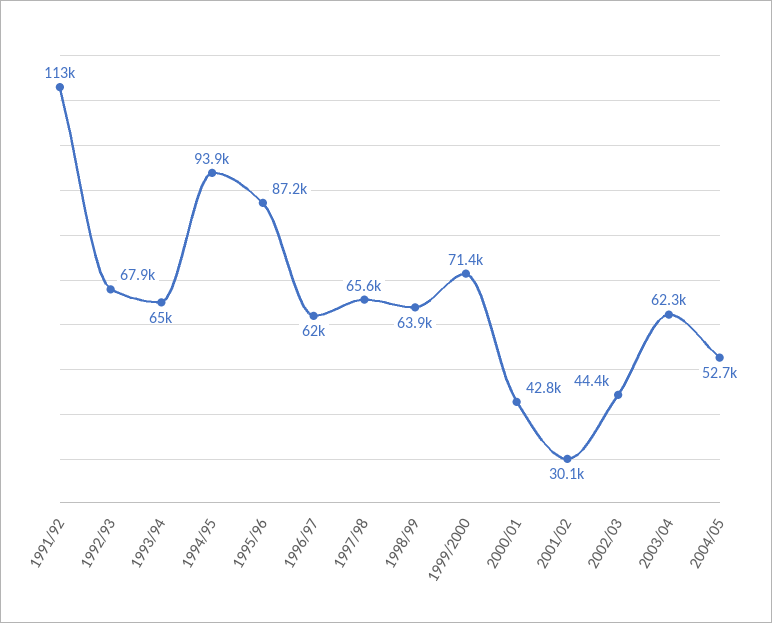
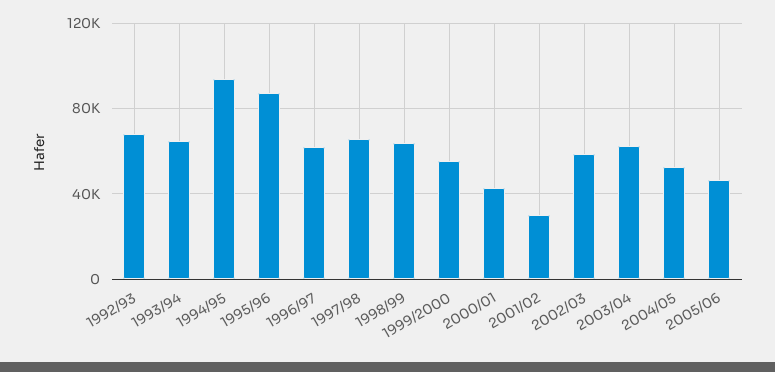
1991/92: 113000 -> none
1999/2000: 71400 -> 55000
2002/03: 44400 -> 60000
2005/06: none -> 45000

